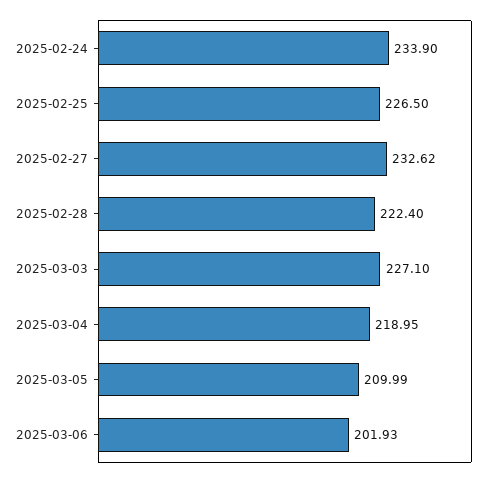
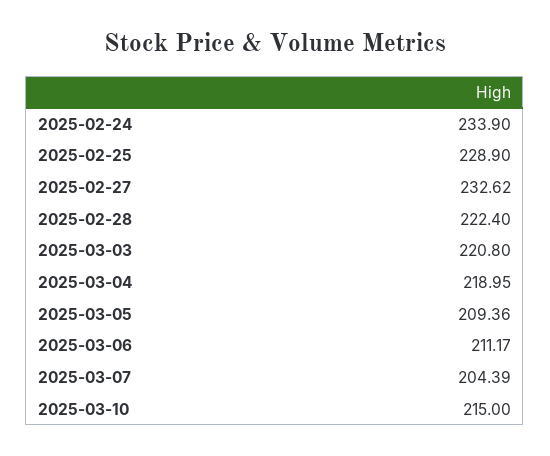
2025-02-25: 226.5 -> 228.9
2025-03-03: 227.1 -> 220.8
2025-03-05: 209.99 -> 209.36
2025-03-06: 201.93 -> 211.17
2025-03-07: none -> 204.39
2025-03-10: none -> 215

